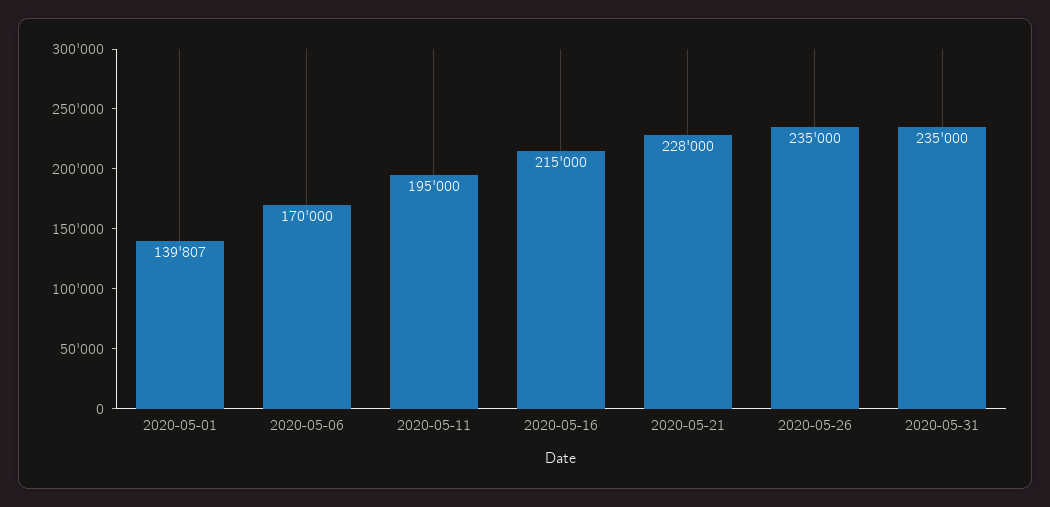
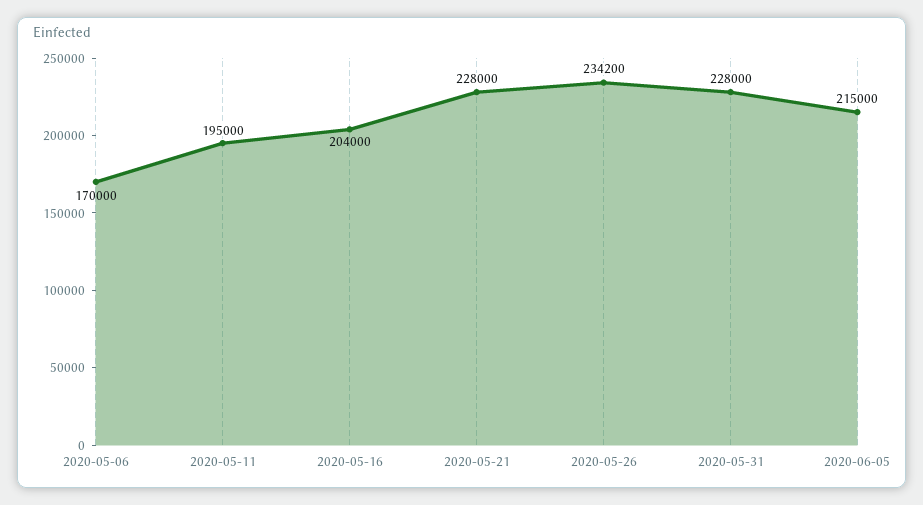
2020-05-01: 139807 -> none
2020-05-16: 215000 -> 204000
2020-05-26: 235000 -> 234200
2020-05-31: 235000 -> 228000
2020-06-05: none -> 215000

